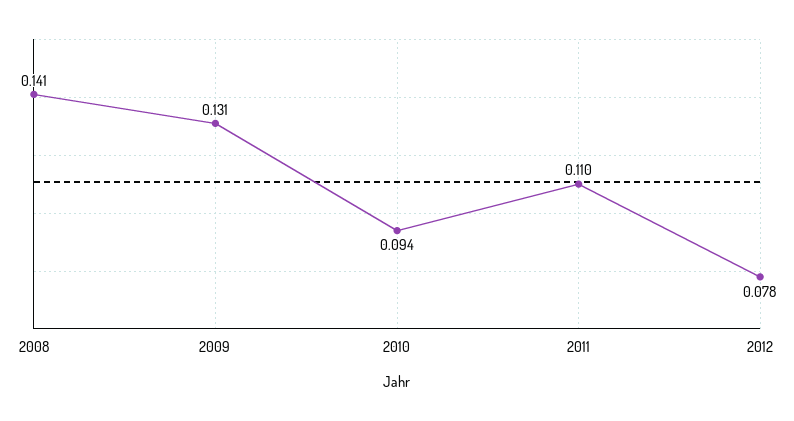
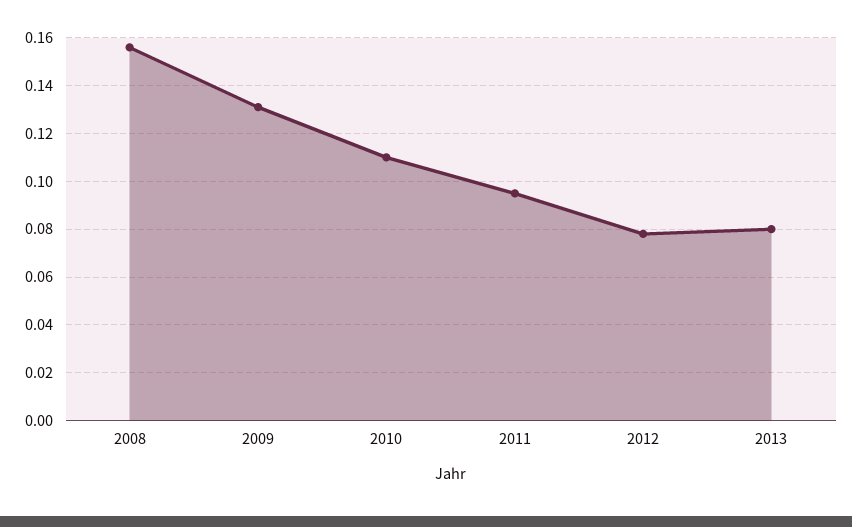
2008: 0.141 -> 0.155
2010: 0.094 -> 0.11
2011: 0.11 -> 0.095
2013: none -> 0.08

